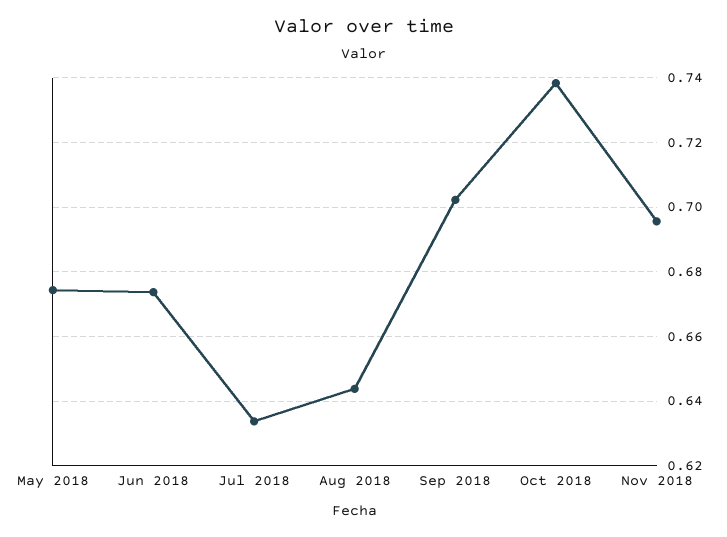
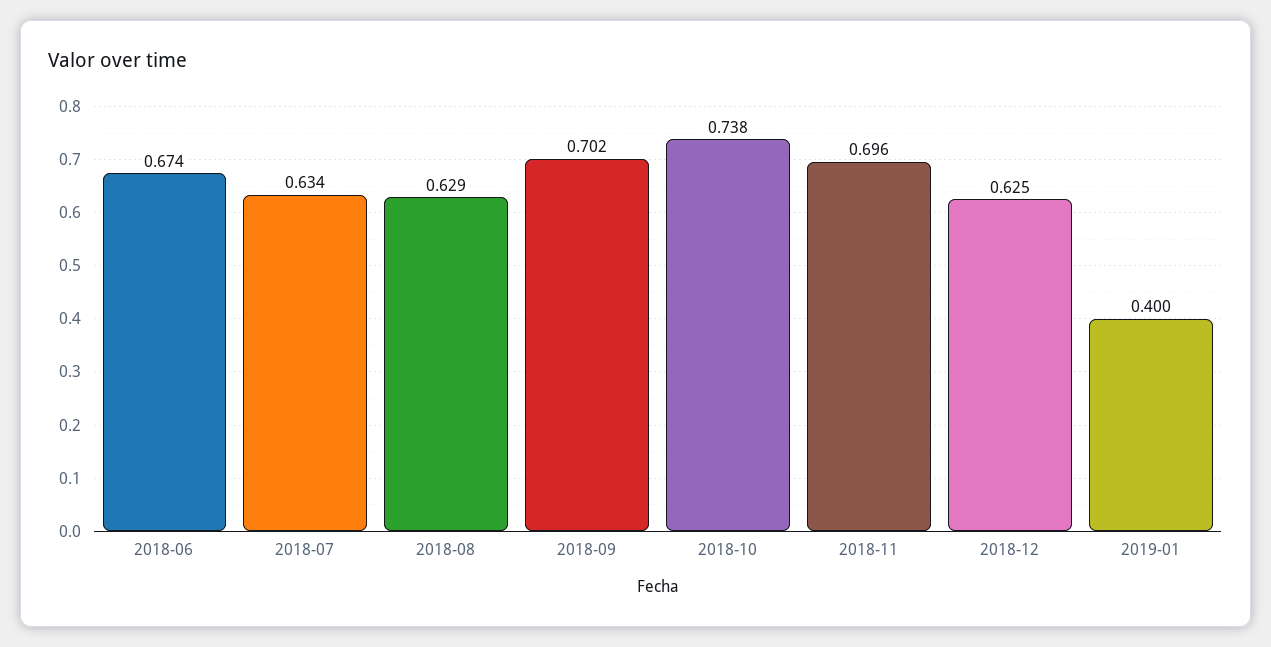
May 2018: 0.674 -> none
Aug 2018: 0.644 -> 0.629
2018-12: none -> 0.625
2019-01: none -> 0.4

